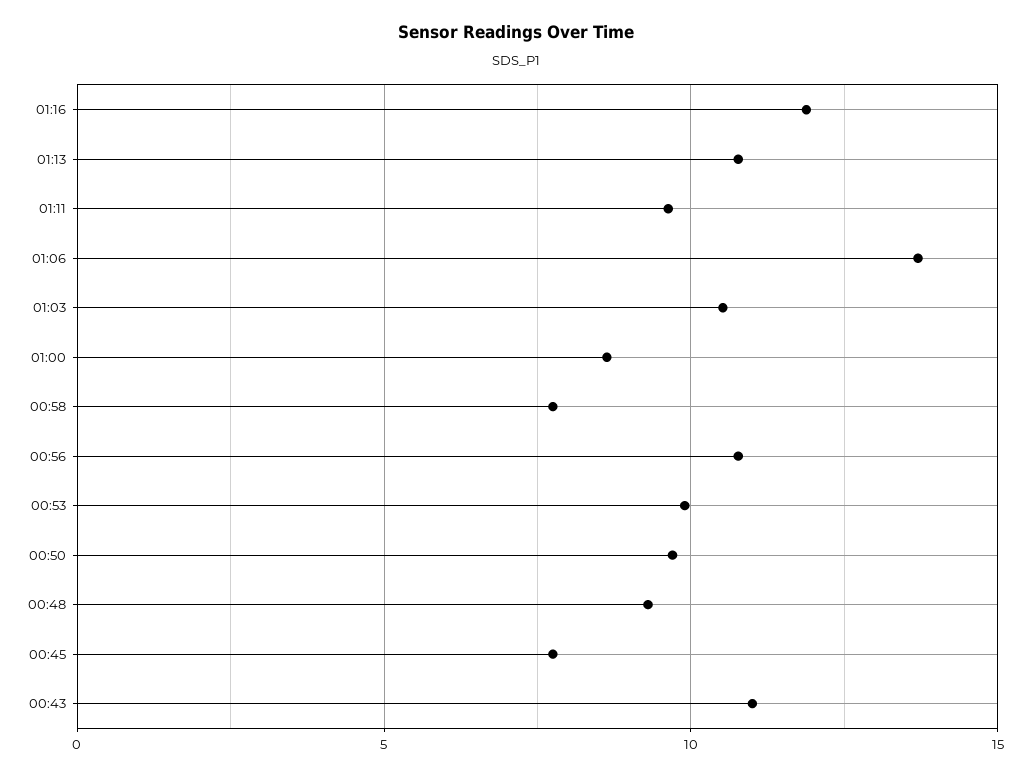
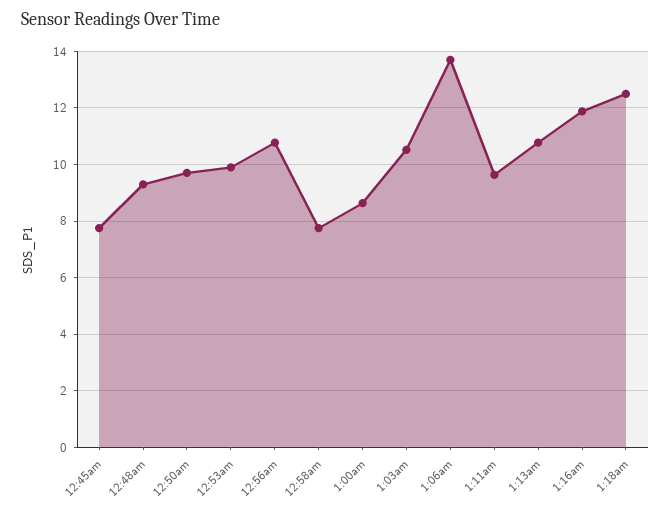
00:43: 11 -> none
1:18am: none -> 12.5

